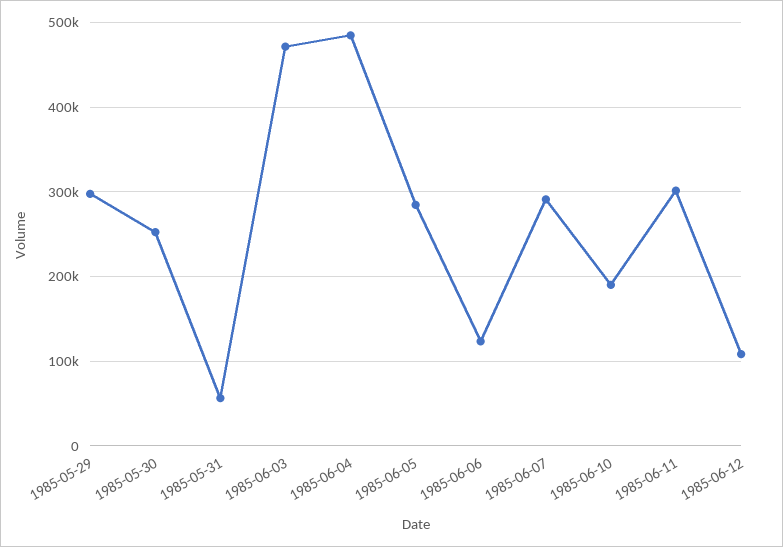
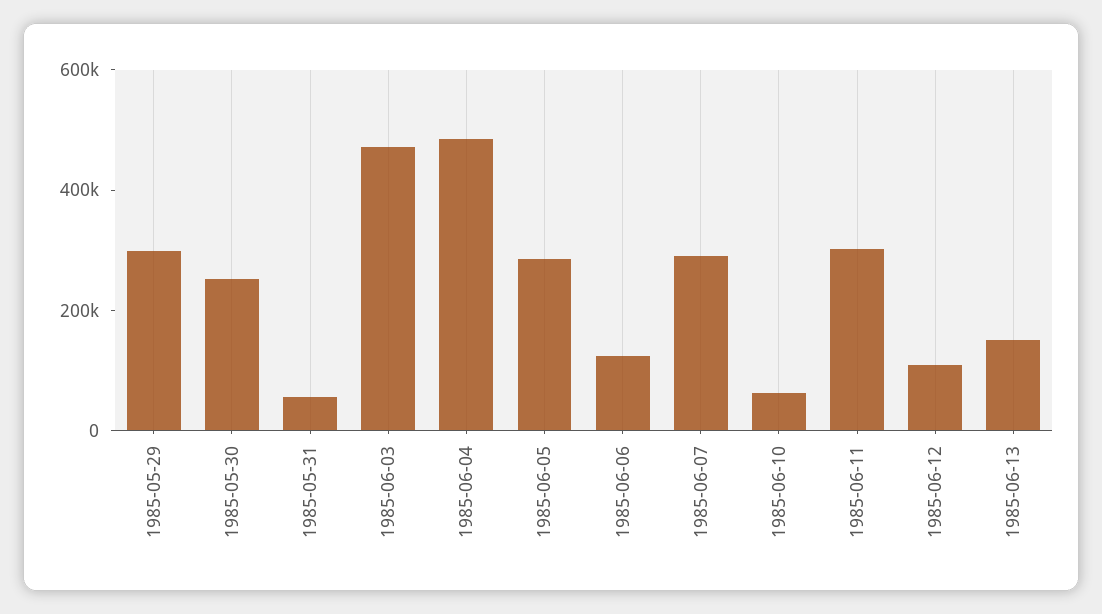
1985-06-10: 190000 -> 50000
1985-06-13: none -> 150000

